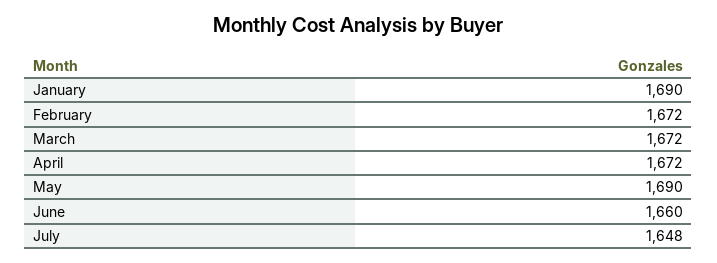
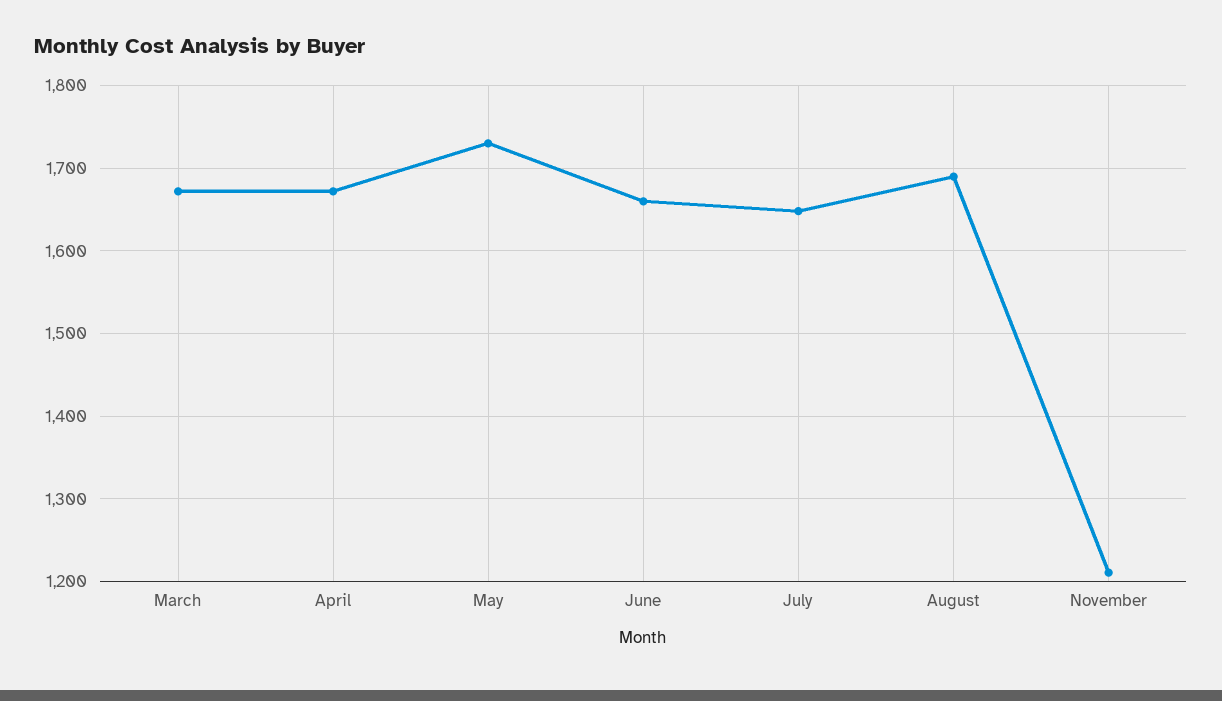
January: 1690 -> none
February: 1672 -> none
May: 1690 -> 1730
August: none -> 1690
November: none -> 1210

